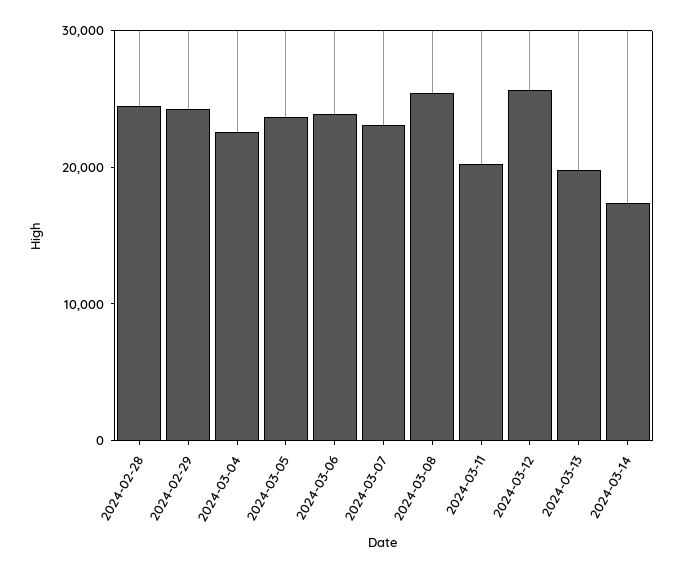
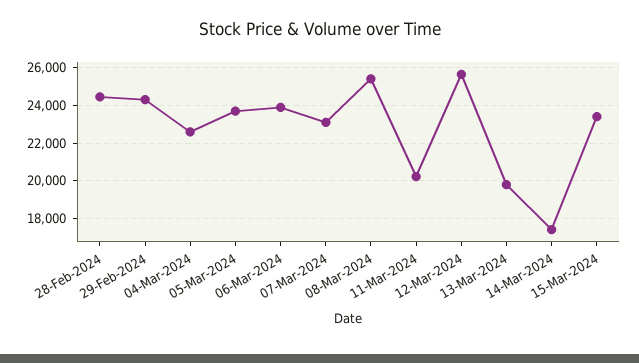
15-Mar-2024: none -> 23500

